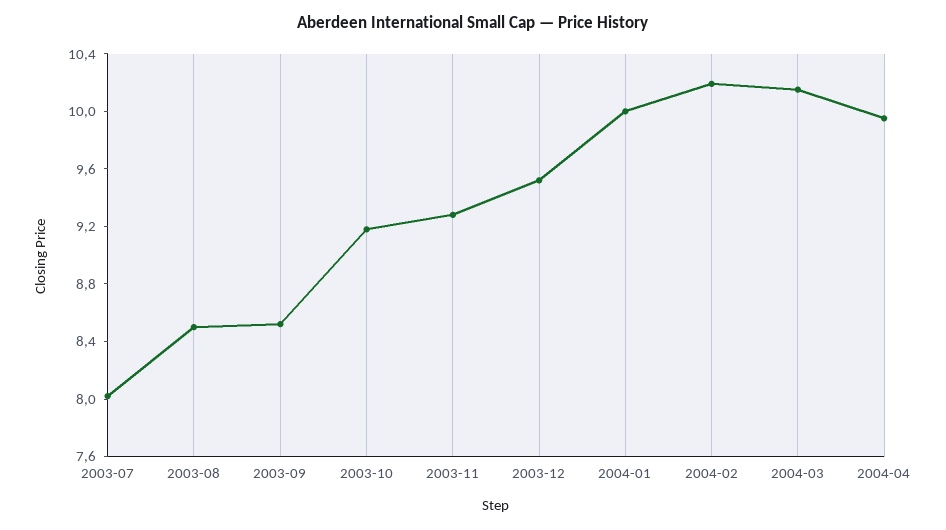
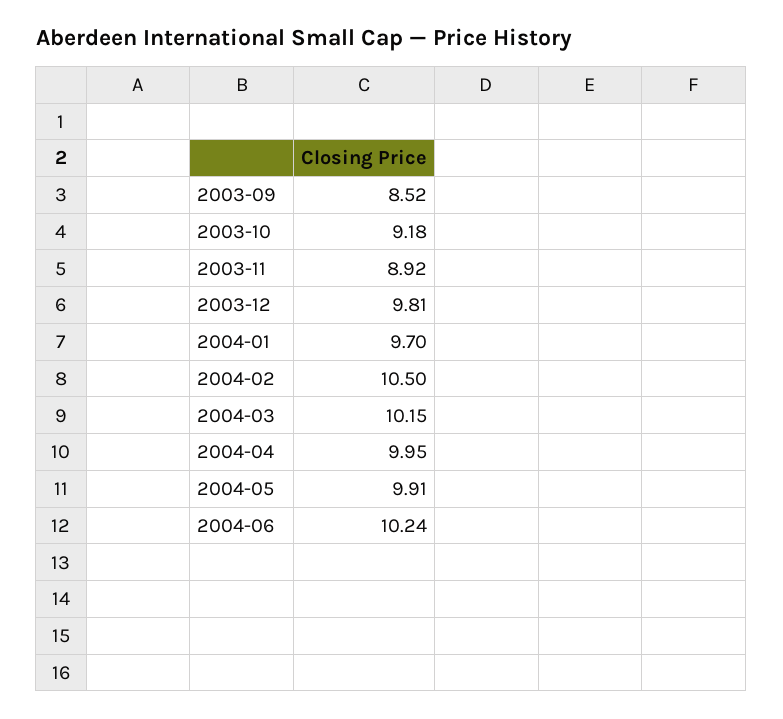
2003-07: 8 -> none
2003-08: 8.5 -> none
2003-11: 9.3 -> 8.92
2003-12: 9.5 -> 9.81
2004-01: 10 -> 9.7
2004-02: 10.2 -> 10.5
2004-05: none -> 9.91
2004-06: none -> 10.24

